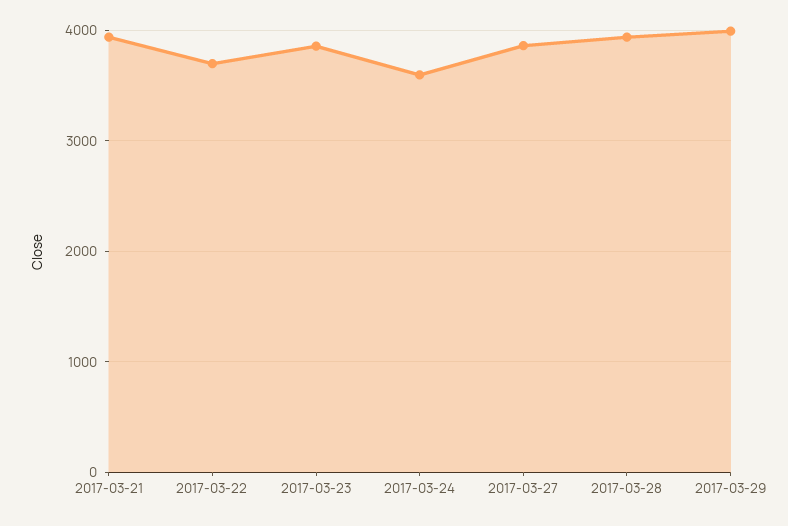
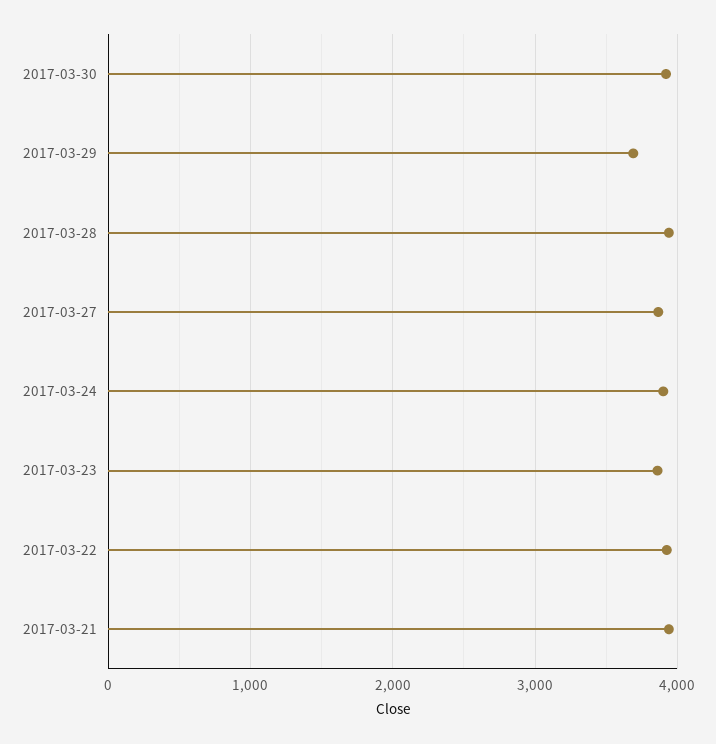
2017-03-22: 3700 -> 3900
2017-03-24: 3600 -> 3900
2017-03-29: 4000 -> 3700
2017-03-30: none -> 3900

